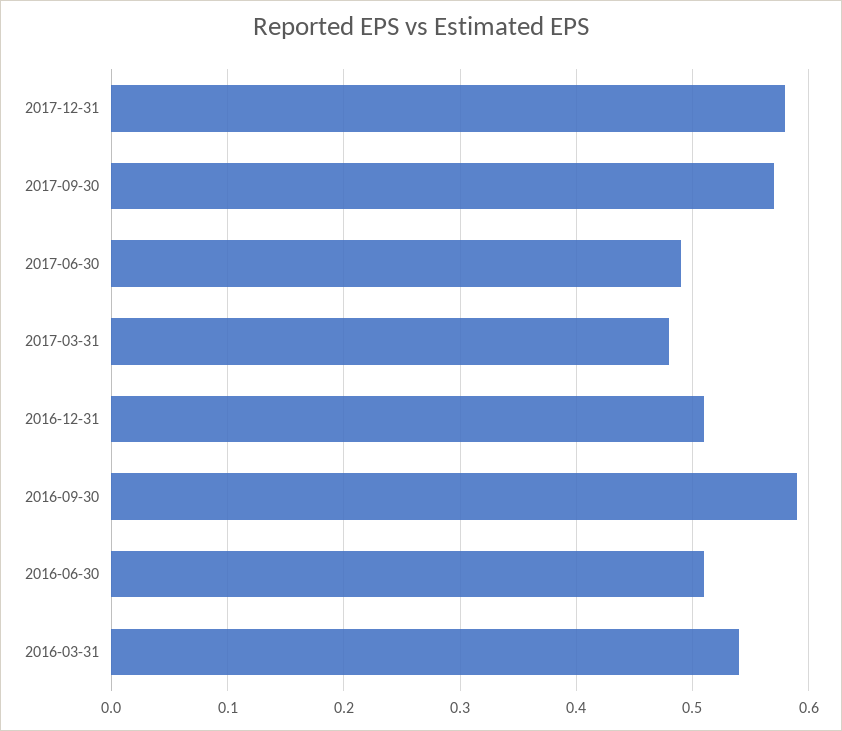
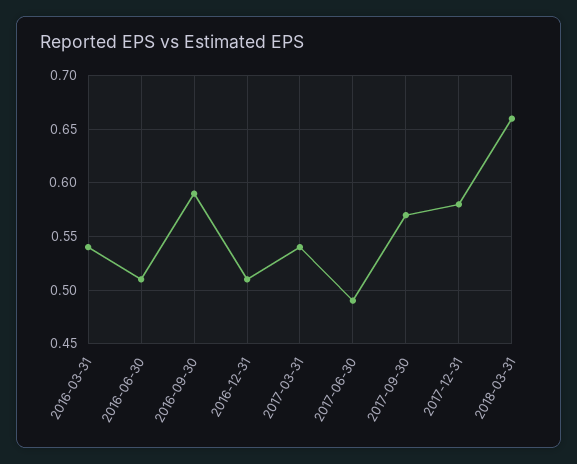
2017-03-31: 0.48 -> 0.54
2018-03-31: none -> 0.66

